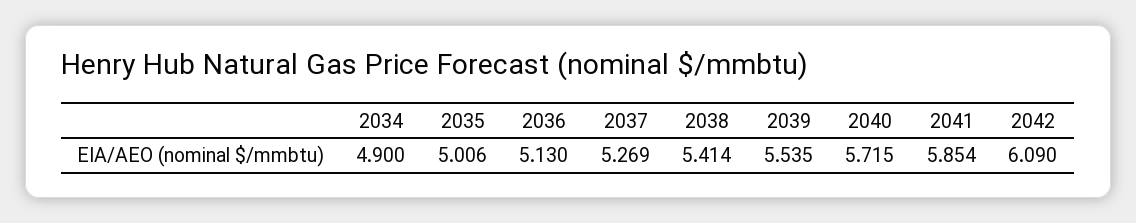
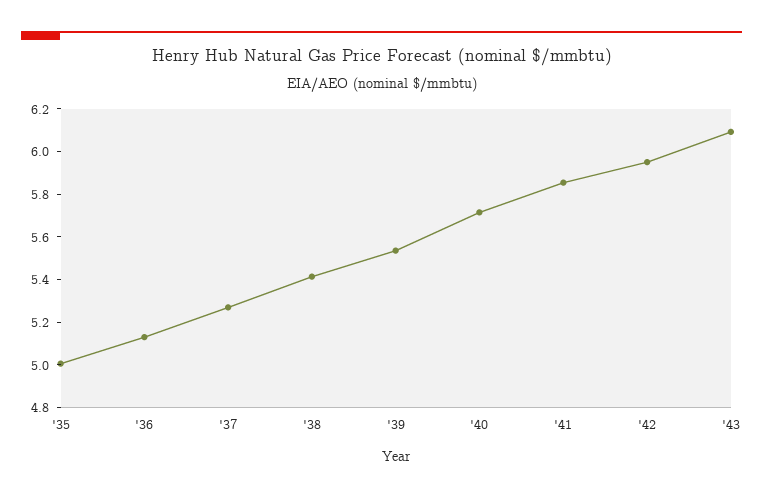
2034: 4.9 -> none
2042: 6.09 -> 5.95
'43: none -> 6.1

